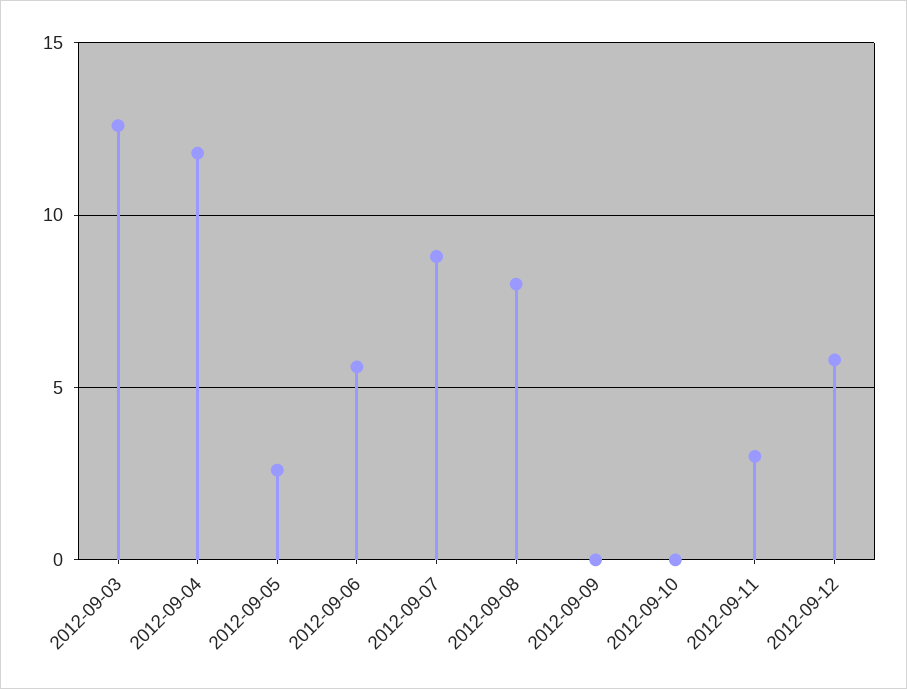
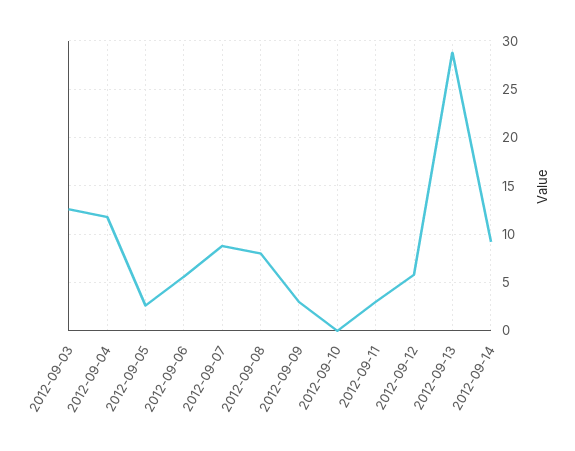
2012-09-09: 0 -> 3
2012-09-13: none -> 29
2012-09-14: none -> 9

